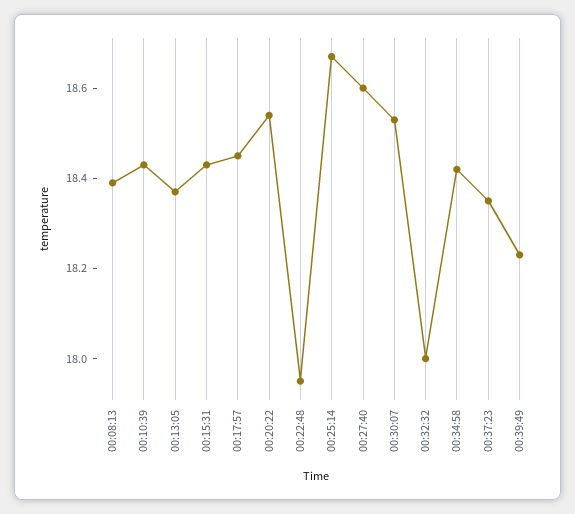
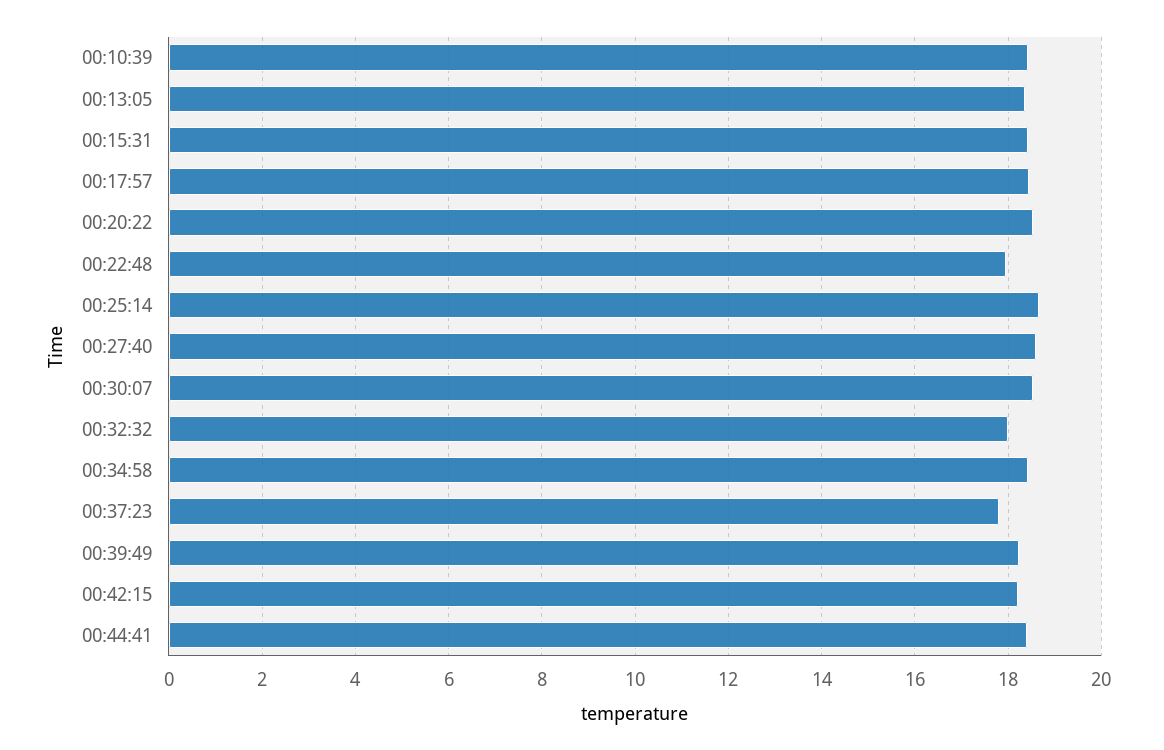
00:08:13: 18.4 -> none
00:37:23: 18.35 -> 17.8
00:42:15: none -> 18.2
00:44:41: none -> 18.4

